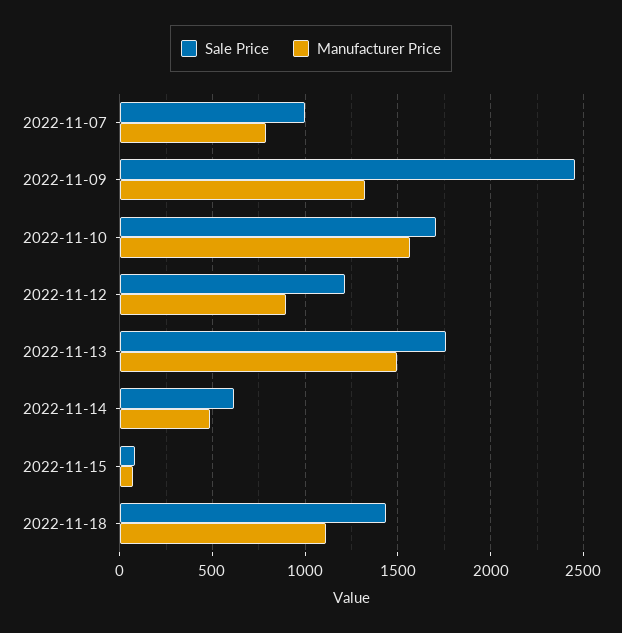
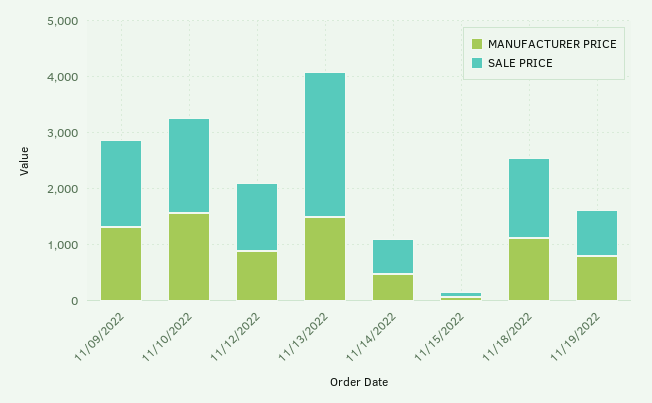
Sale Price, 2022-11-07: 1000 -> none
Manufacturer Price, 2022-11-07: 800 -> none
Sale Price, 2022-11-09: 2450 -> 1600
Sale Price, 2022-11-13: 1750 -> 2600
Manufacturer Price, 11/19/2022: none -> 800
Sale Price, 11/19/2022: none -> 800

